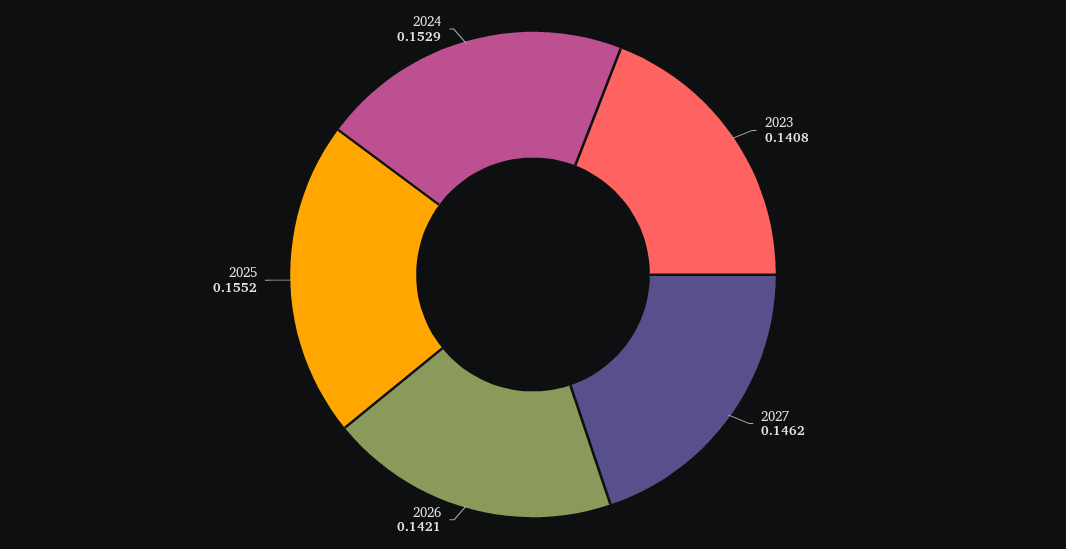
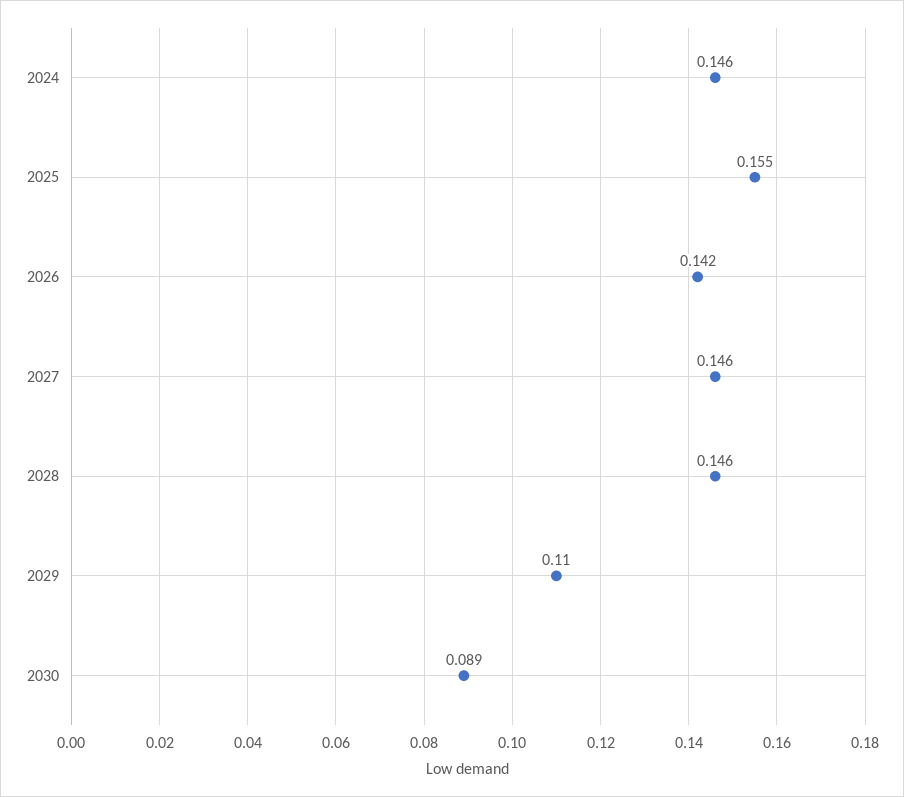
2023: 0.1408 -> none
2024: 0.1529 -> 0.146
2028: none -> 0.146
2029: none -> 0.11
2030: none -> 0.089

